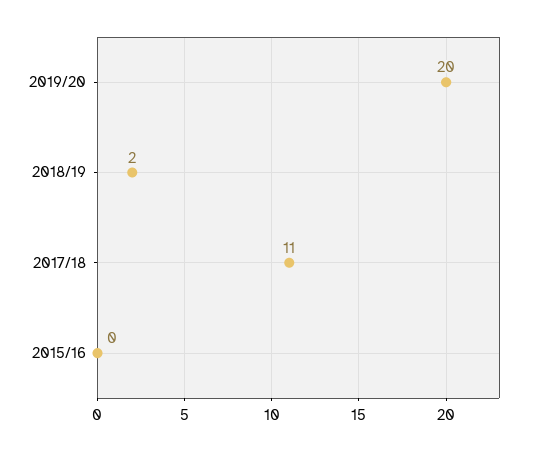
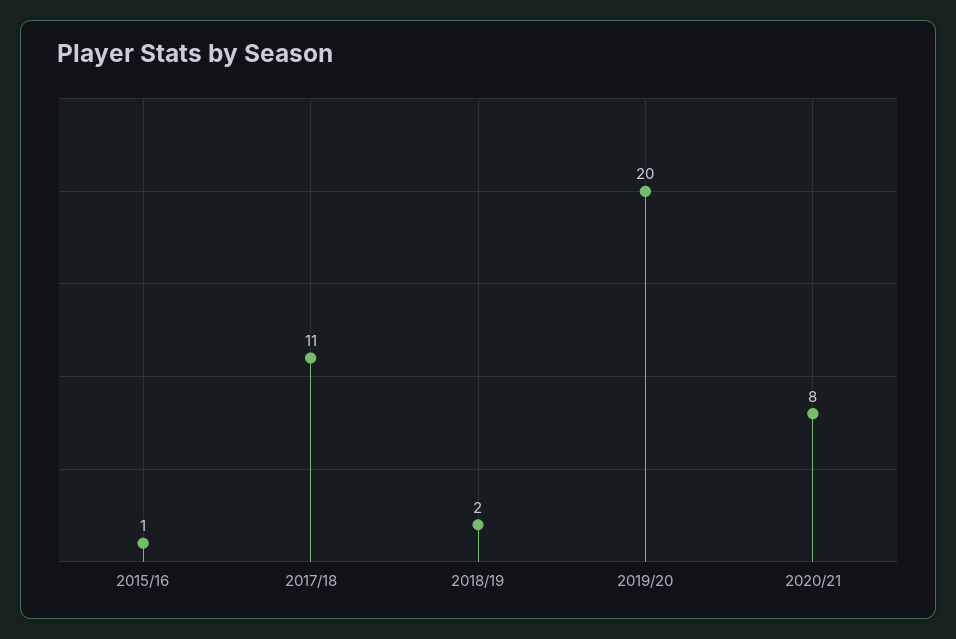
2015/16: 0 -> 1
2020/21: none -> 8

